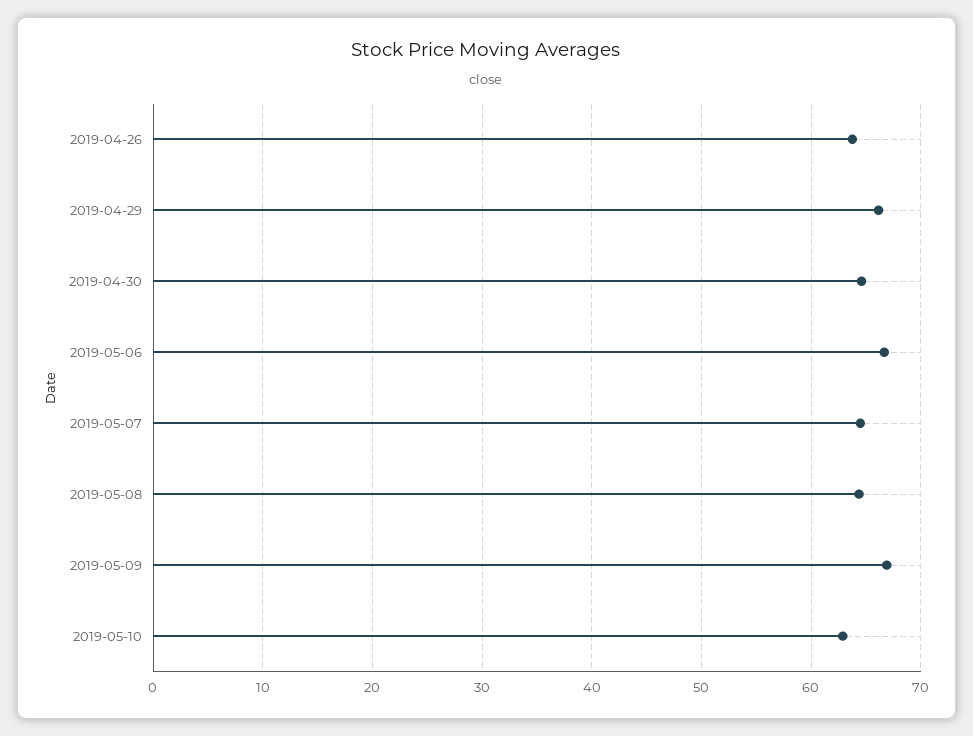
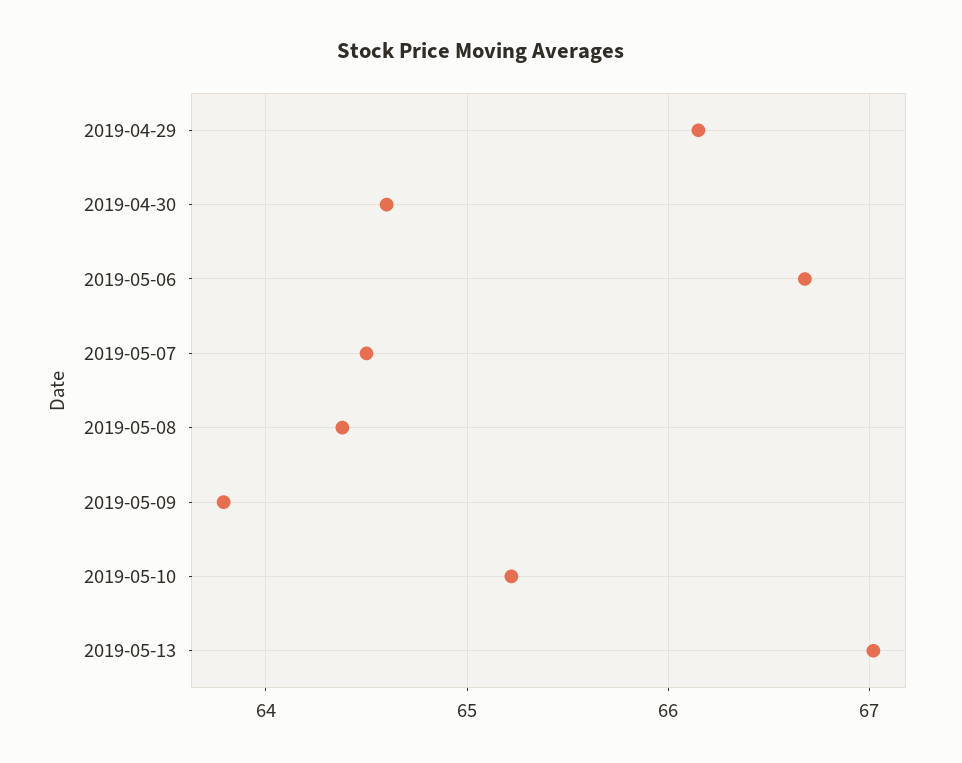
2019-04-26: 64 -> none
2019-05-09: 67 -> 63.8
2019-05-10: 63 -> 65.2
2019-05-13: none -> 67

